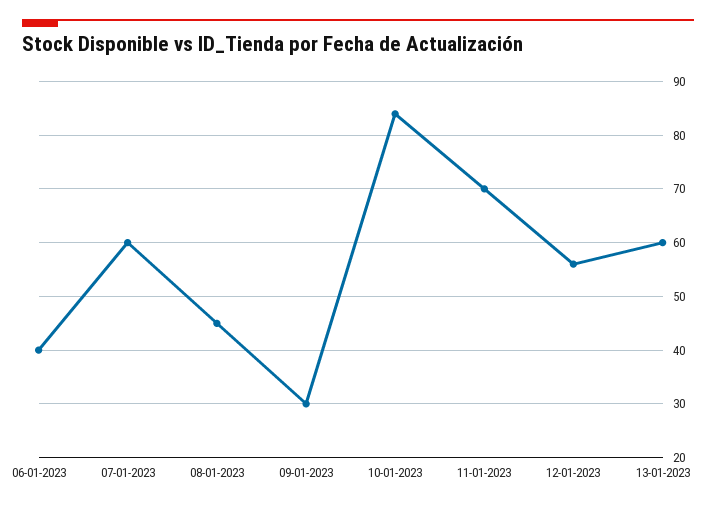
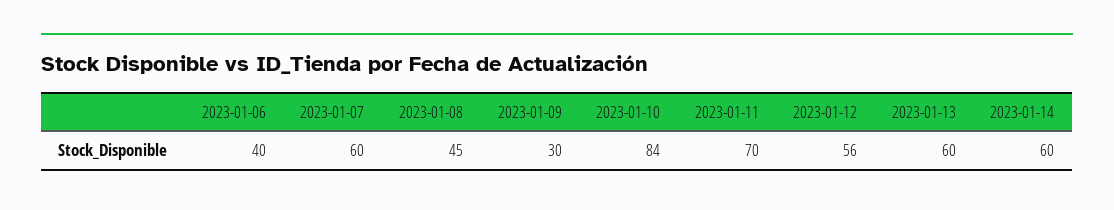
2023-01-14: none -> 60

